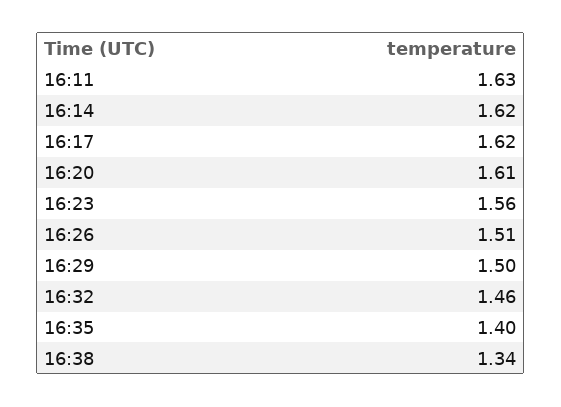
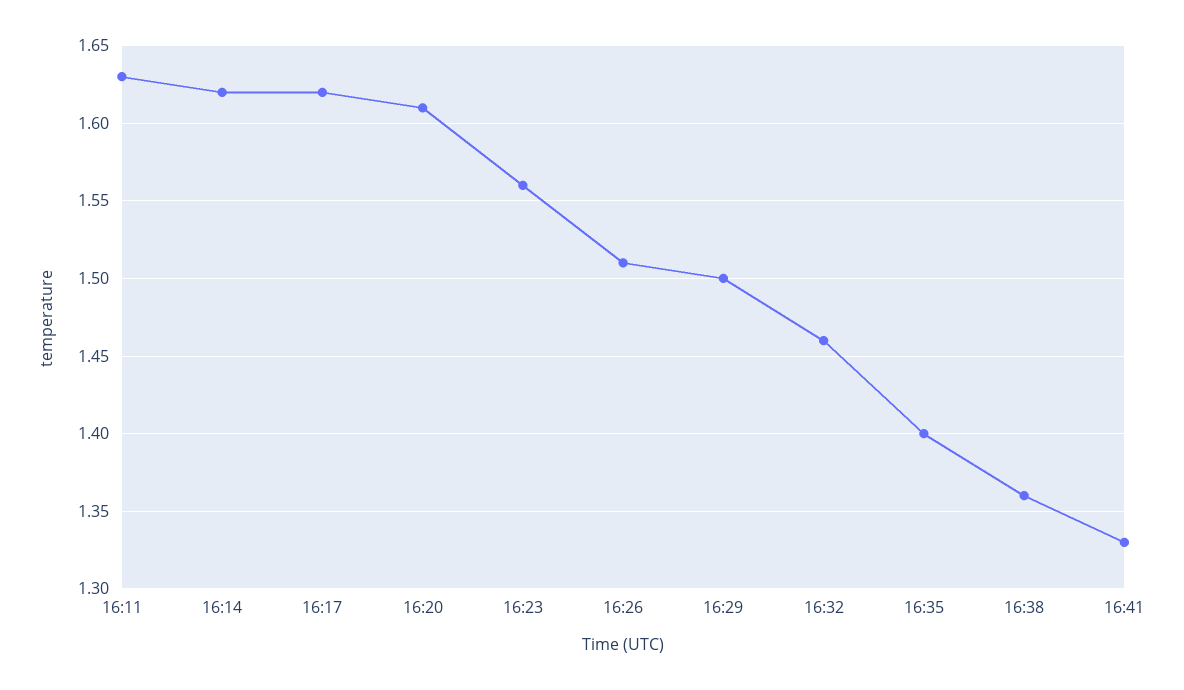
16:38: 1.34 -> 1.36
16:41: none -> 1.33

